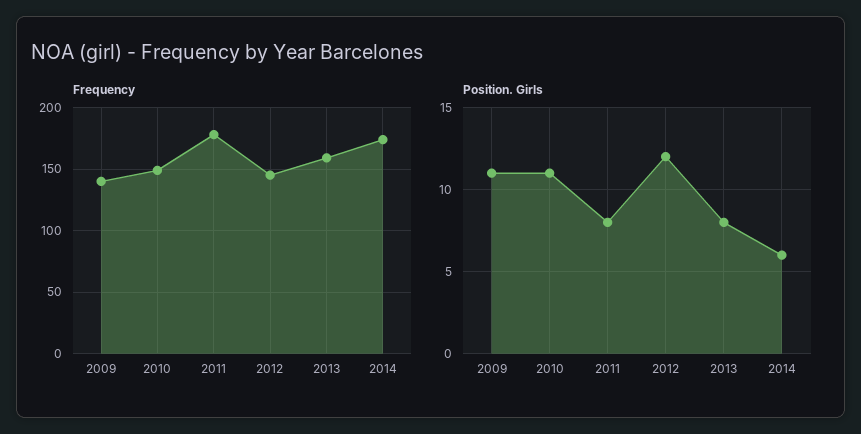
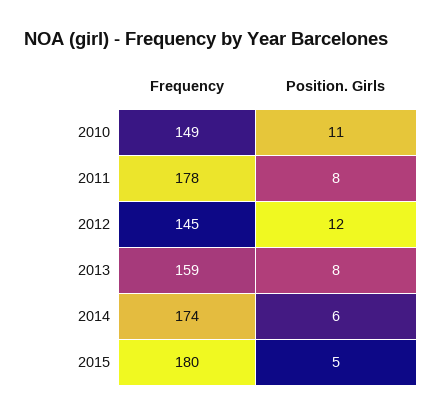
Frequency, 2009: 140 -> none
Position. Girls, 2009: 11 -> none
Frequency, 2015: none -> 180
Position. Girls, 2015: none -> 5

